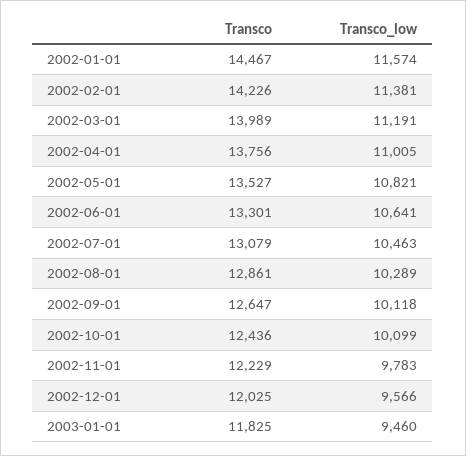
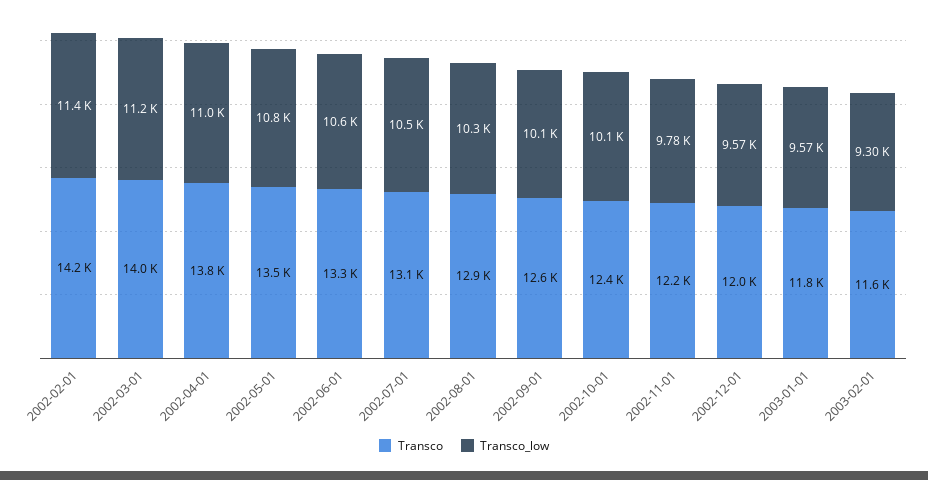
Transco, 2002-01-01: 14467 -> none
Transco_low, 2002-01-01: 11574 -> none
Transco_low, 2003-01-01: 9460 -> 9570
Transco, 2003-02-01: none -> 11600
Transco_low, 2003-02-01: none -> 9300

